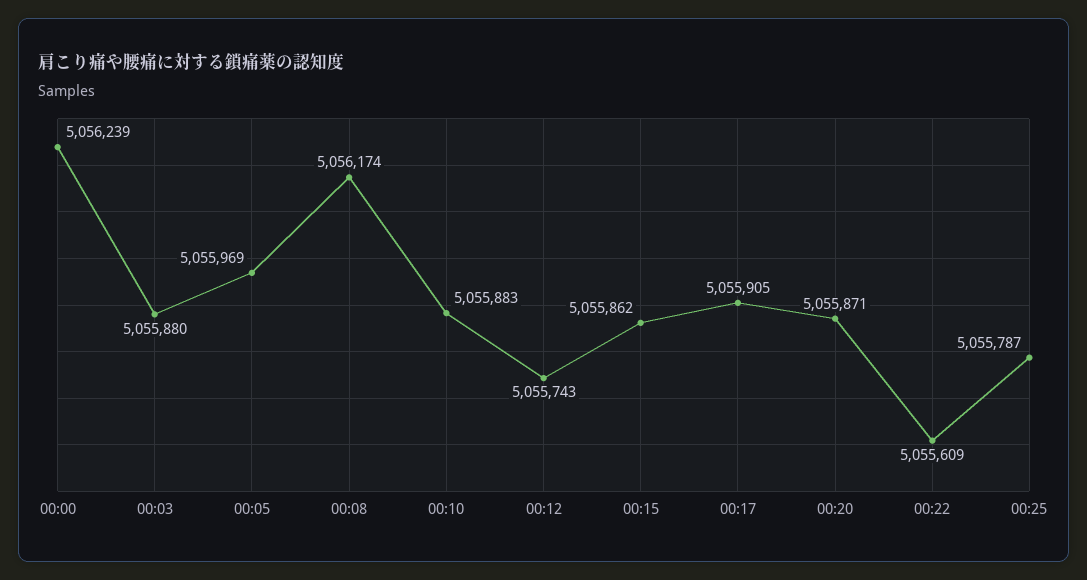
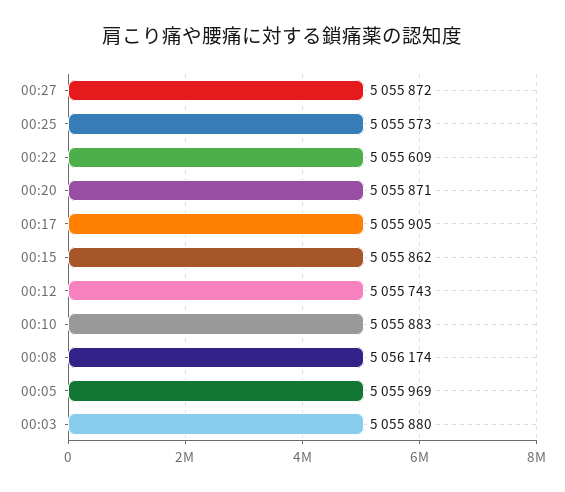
00:00: 5056239 -> none
00:25: 5055787 -> 5055573
00:27: none -> 5055872

